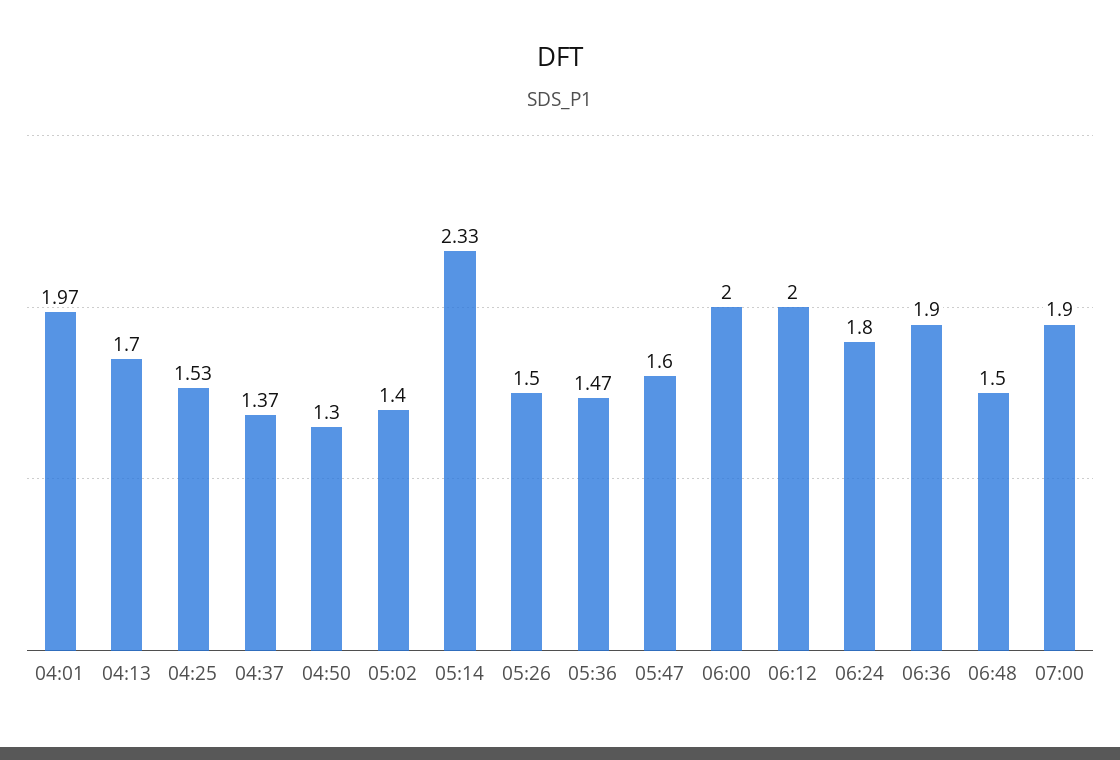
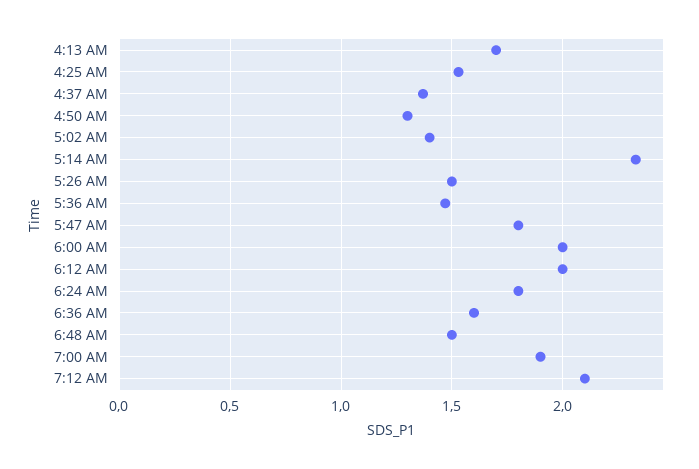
04:01: 1.97 -> none
05:47: 1.6 -> 1.8
06:36: 1.9 -> 1.6
7:12 AM: none -> 2.1

